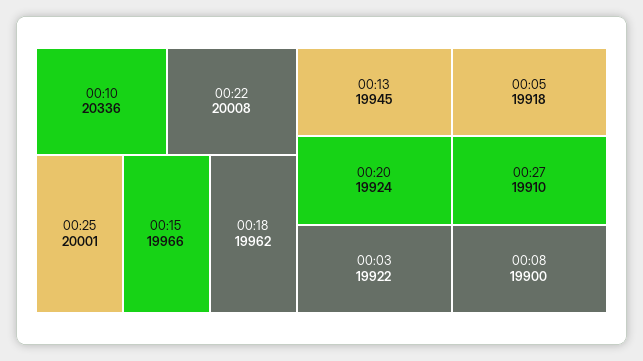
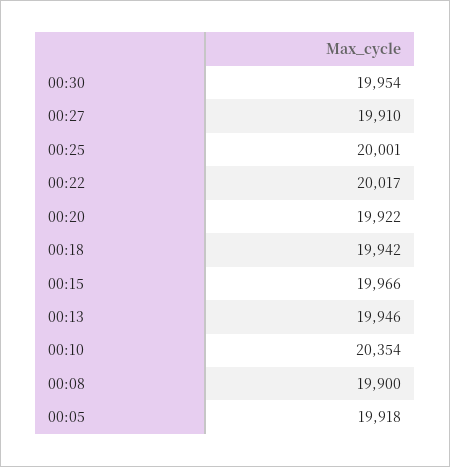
00:10: 20336 -> 20354
00:22: 20008 -> 20017
00:18: 19962 -> 19942
00:13: 19945 -> 19946
00:20: 19924 -> 19922
00:03: 19922 -> none
00:30: none -> 19954

